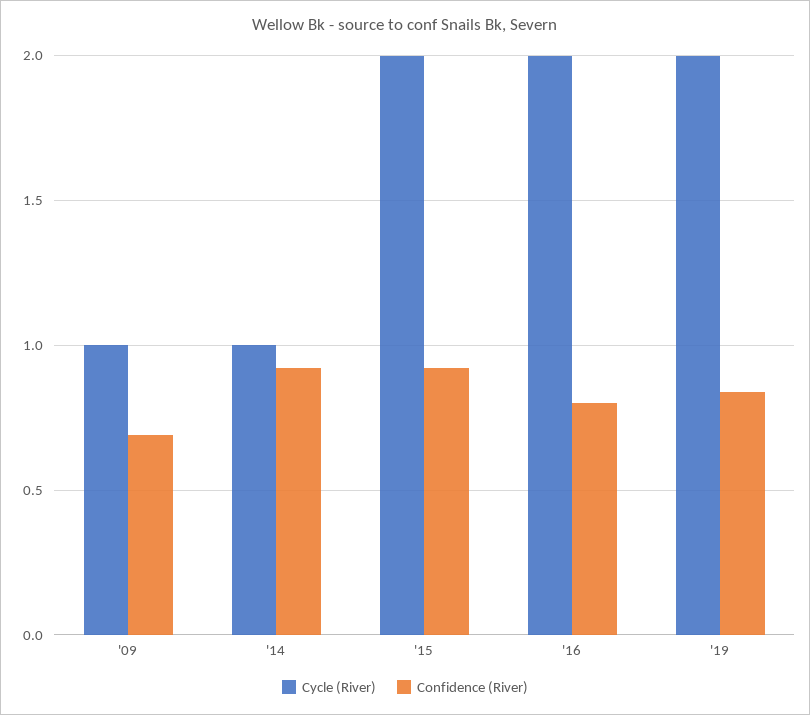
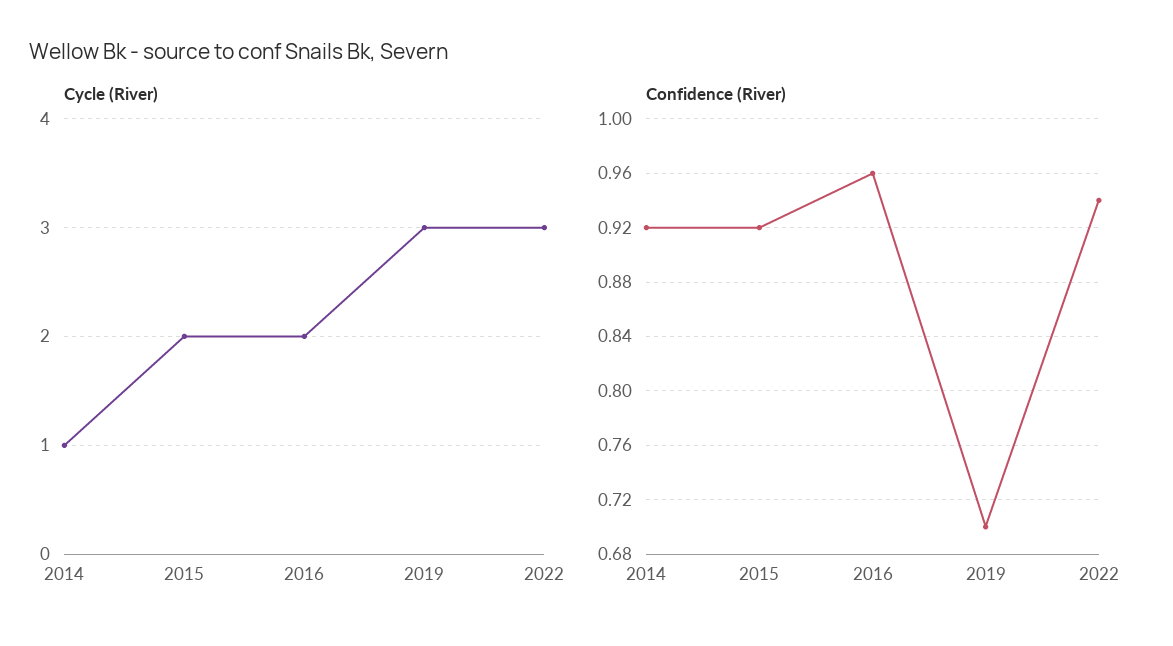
Cycle (River), '09: 1 -> none
Confidence (River), '09: 0.7 -> none
Confidence (River), '16: 0.8 -> 0.96
Cycle (River), '19: 2 -> 3
Confidence (River), '19: 0.85 -> 0.7
Cycle (River), 2022: none -> 3
Confidence (River), 2022: none -> 0.94

